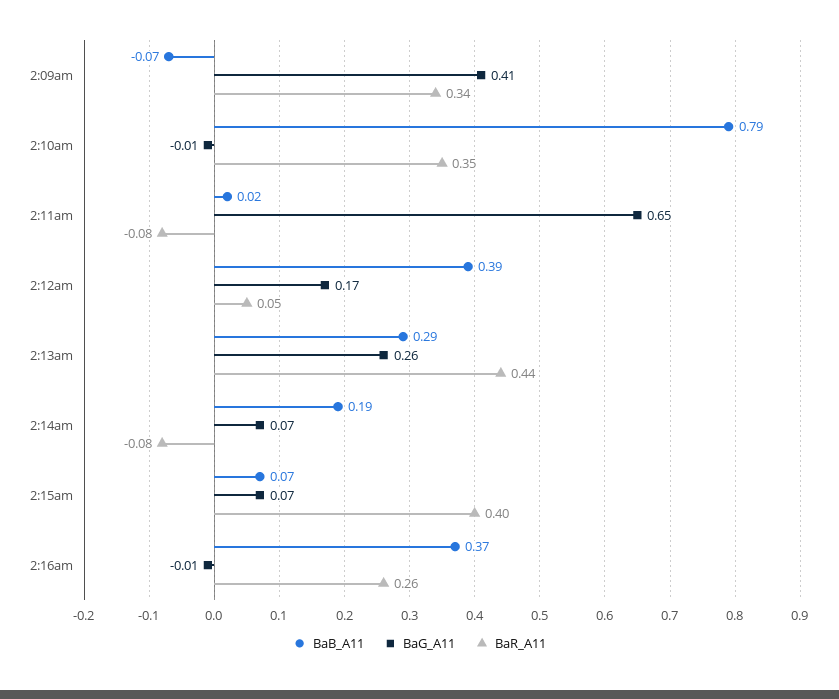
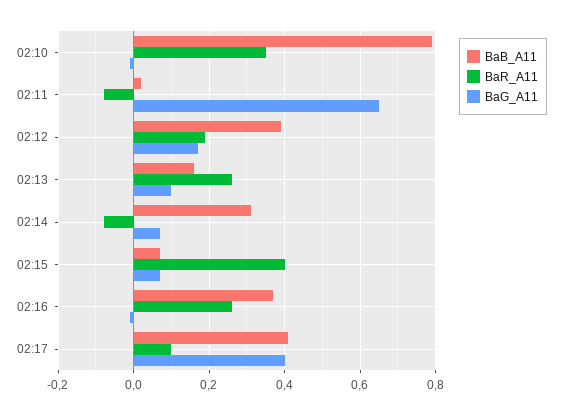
BaB_A11, 2:09am: -0.07 -> none
BaG_A11, 2:09am: 0.41 -> none
BaR_A11, 2:09am: 0.34 -> none
BaR_A11, 2:12am: 0.05 -> 0.2
BaB_A11, 2:13am: 0.29 -> 0.15
BaG_A11, 2:13am: 0.26 -> 0.1
BaR_A11, 2:13am: 0.44 -> 0.25
BaB_A11, 2:14am: 0.19 -> 0.3
BaB_A11, 02:17: none -> 0.4
BaR_A11, 02:17: none -> 0.1
BaG_A11, 02:17: none -> 0.4

